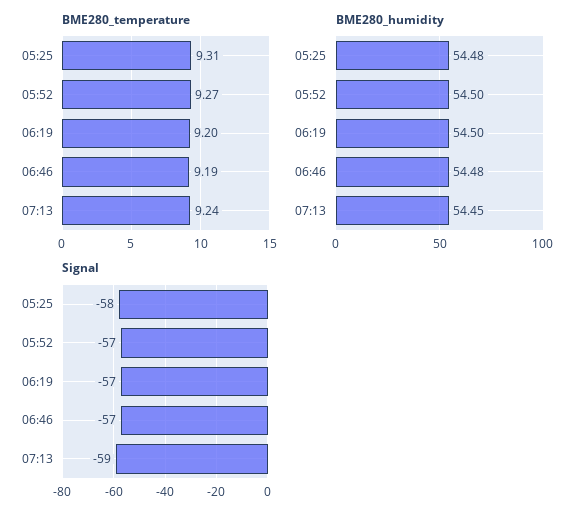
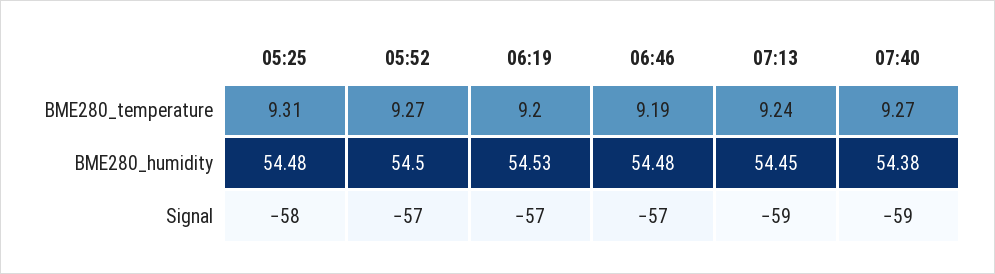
BME280_humidity, 06:19: 54.5 -> 54.53
BME280_temperature, 07:40: none -> 9.27
BME280_humidity, 07:40: none -> 54.38
Signal, 07:40: none -> -59

